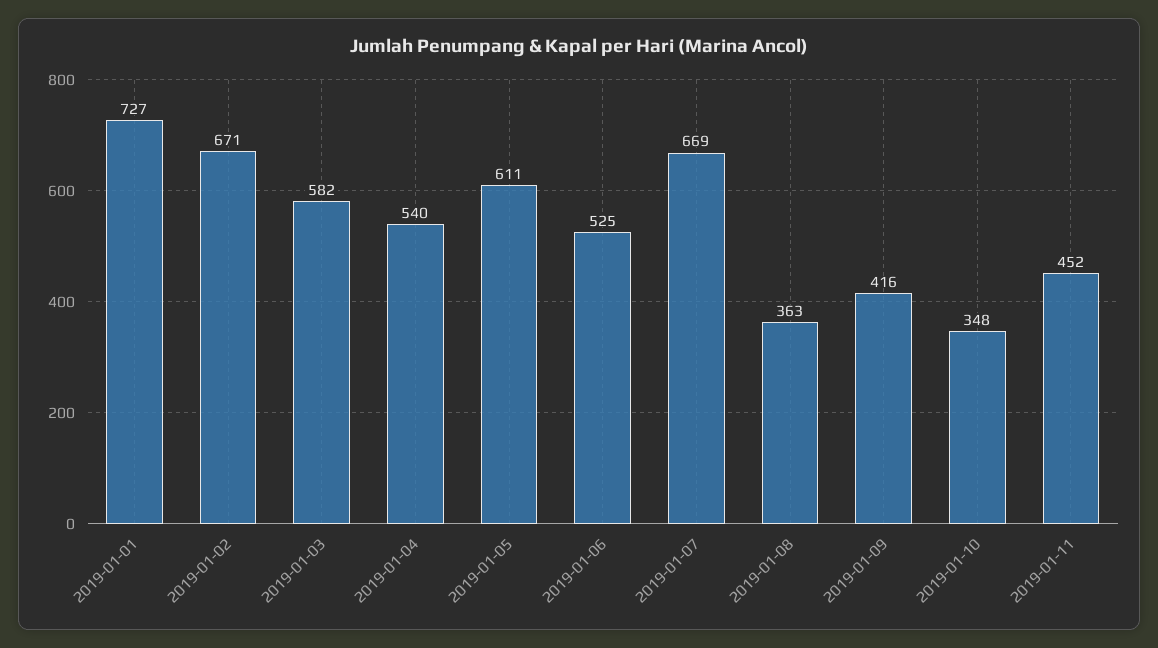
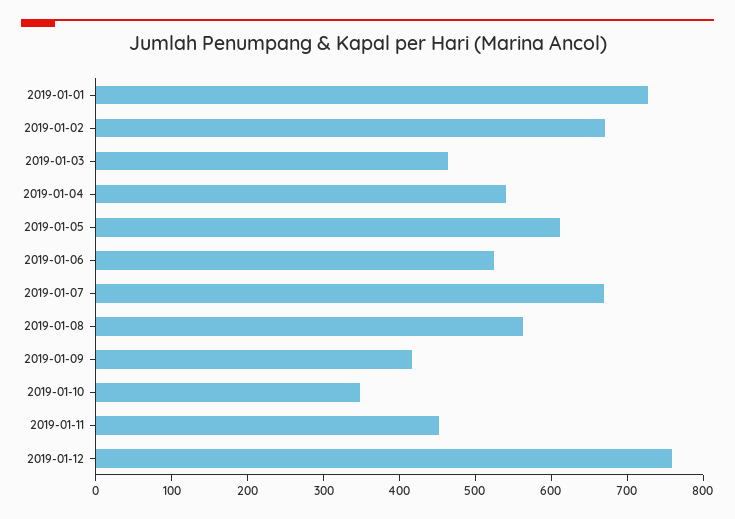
2019-01-03: 582 -> 460
2019-01-08: 363 -> 560
2019-01-12: none -> 760

